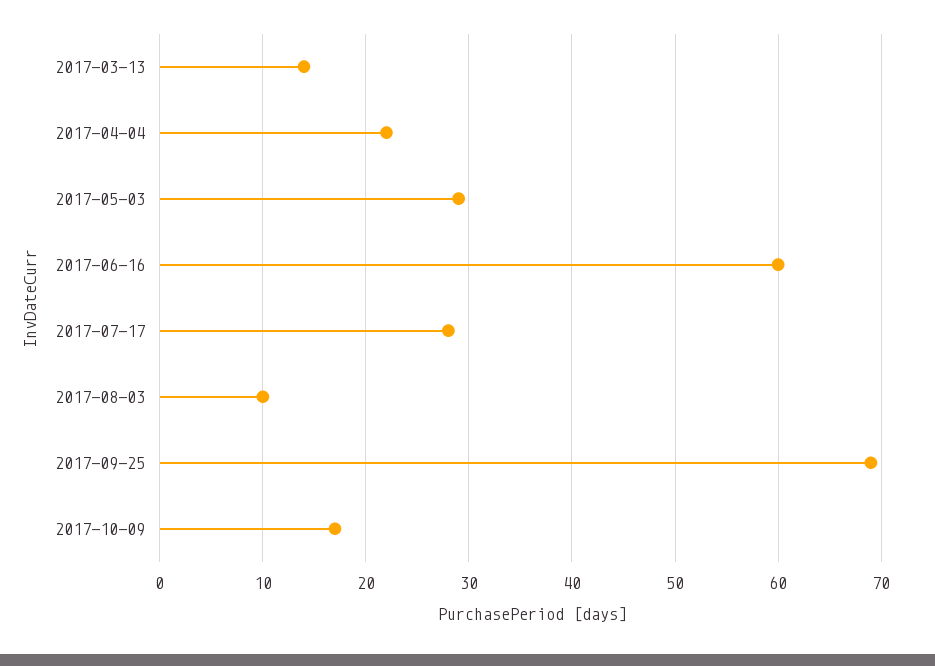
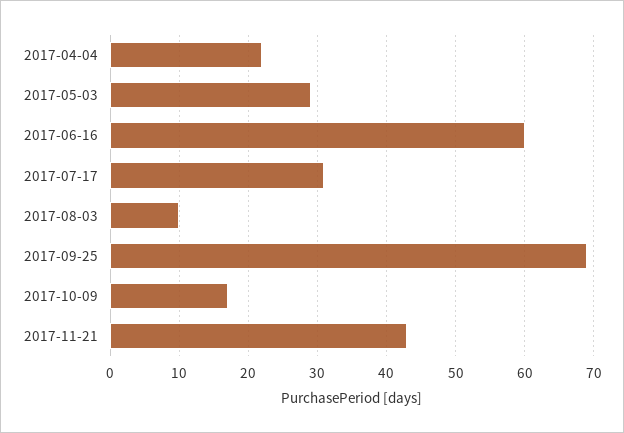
2017-03-13: 14 -> none
2017-07-17: 28 -> 31
2017-11-21: none -> 43

